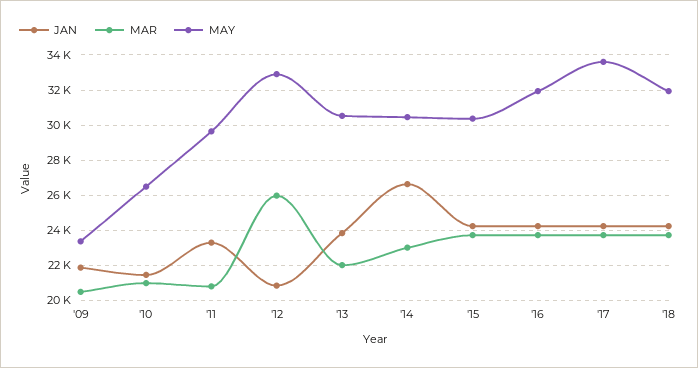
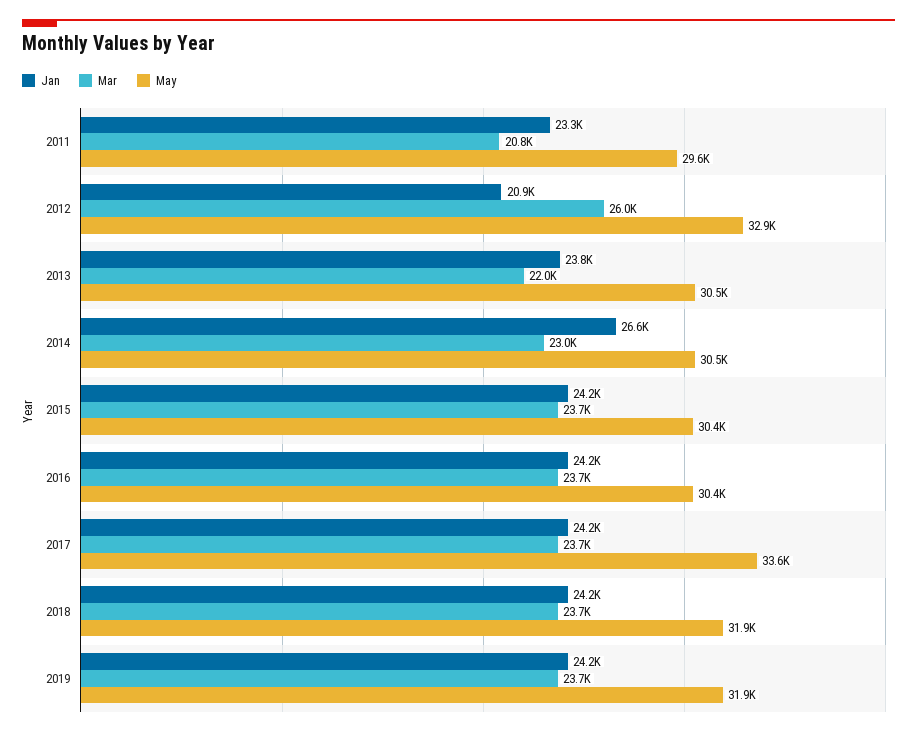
JAN, '09: 22000 -> none
MAR, '09: 20500 -> none
MAY, '09: 23500 -> none
JAN, '10: 21500 -> none
MAR, '10: 21000 -> none
MAY, '10: 26500 -> none
MAY, '16: 32000 -> 30400
JAN, 2019: none -> 24200
MAR, 2019: none -> 23700
MAY, 2019: none -> 31900

